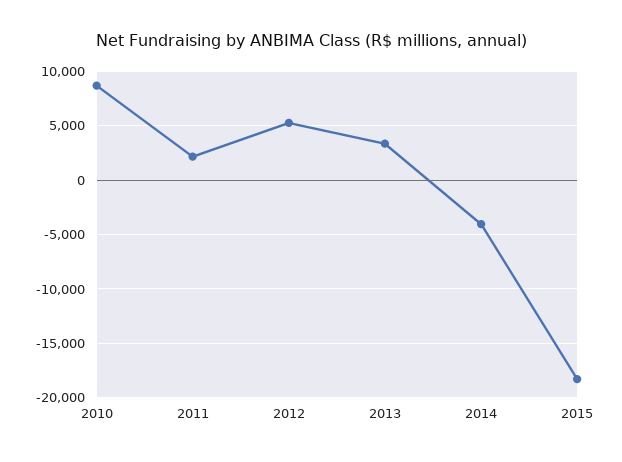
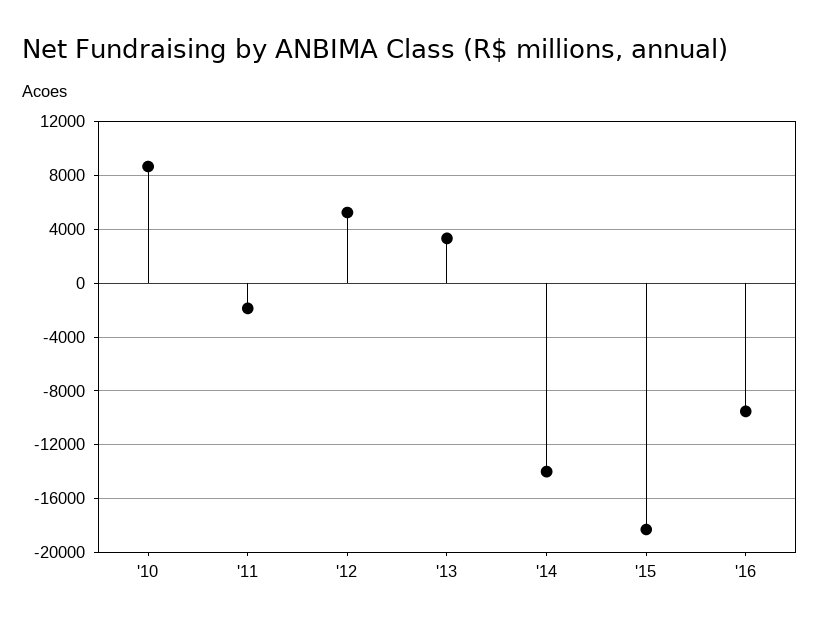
2011: 2000 -> -2000
2014: -4000 -> -14000
'16: none -> -9500

